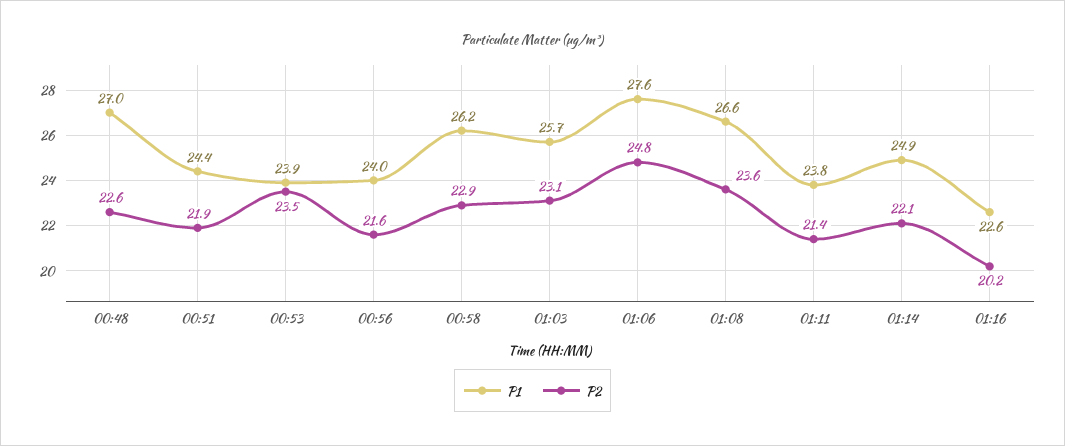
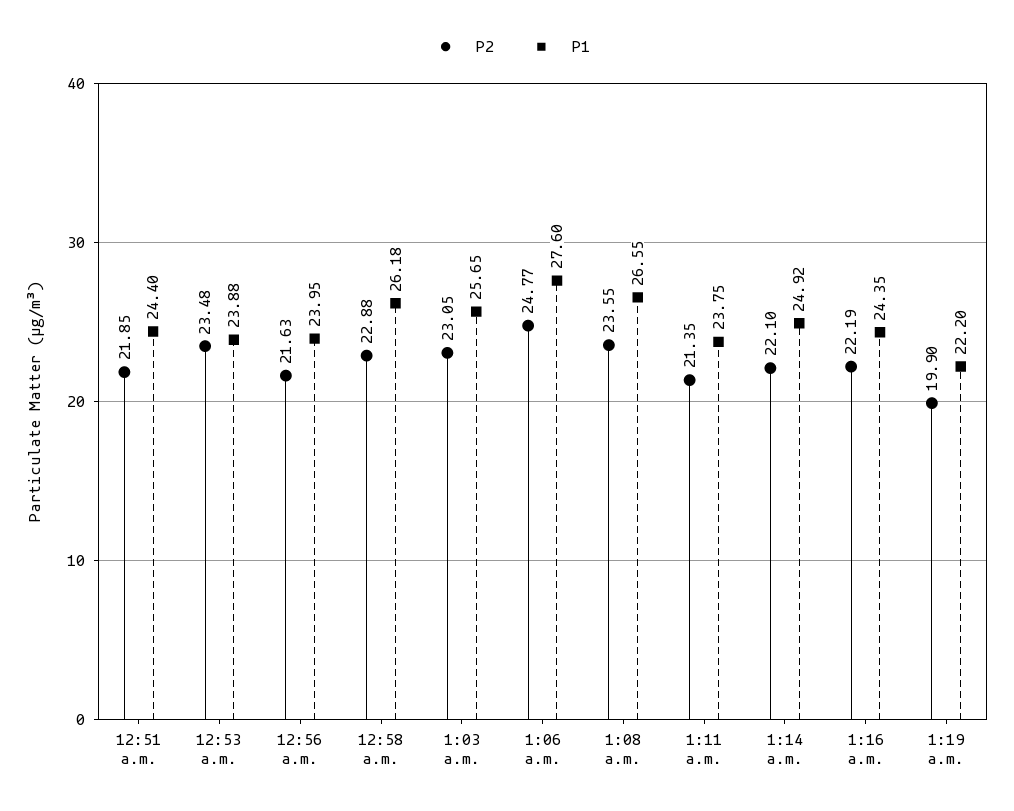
P1, 00:48: 27 -> none
P2, 00:48: 22.6 -> none
P1, 01:16: 22.6 -> 24.35
P2, 01:16: 20.2 -> 22.19
P2, 1:19 a.m.: none -> 19.9
P1, 1:19 a.m.: none -> 22.2

